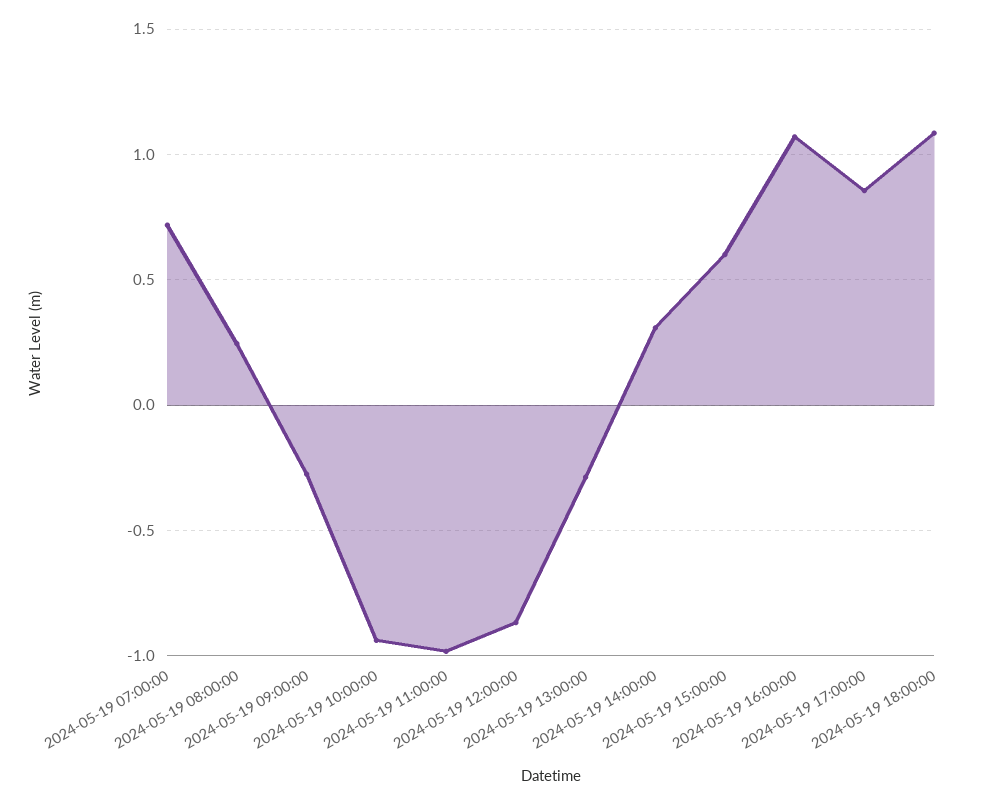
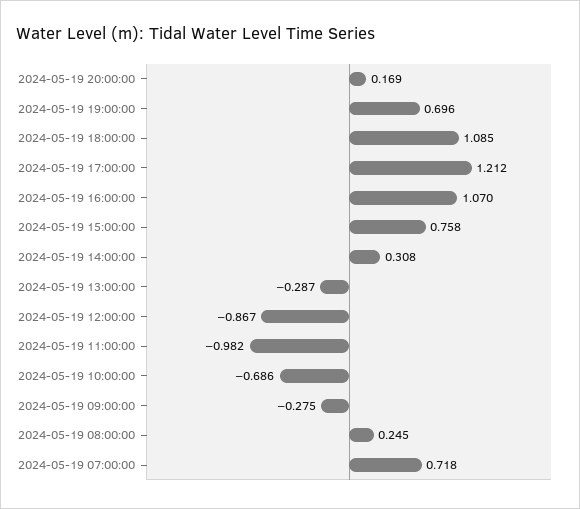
2024-05-19 10:00:00: -0.95 -> -0.686
2024-05-19 15:00:00: 0.6 -> 0.758
2024-05-19 17:00:00: 0.85 -> 1.212
2024-05-19 20:00:00: none -> 0.169
2024-05-19 19:00:00: none -> 0.696

